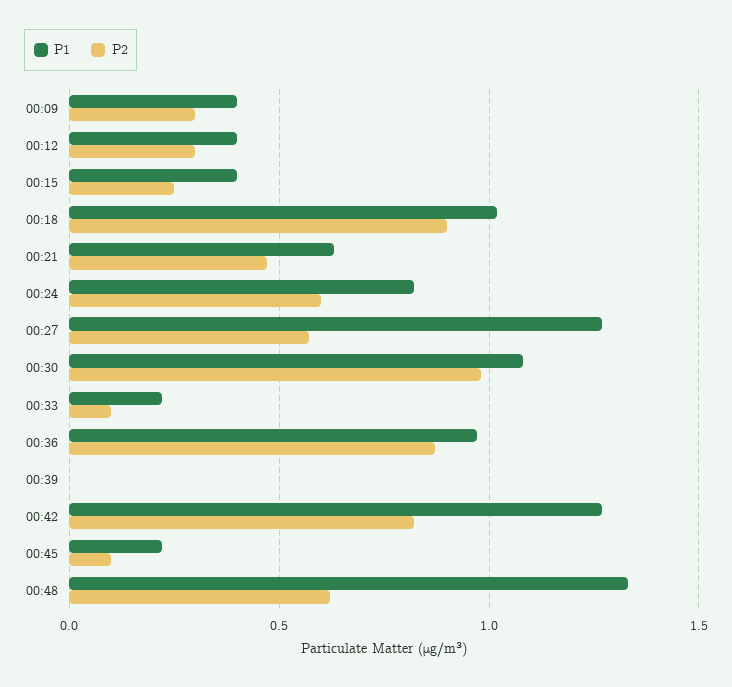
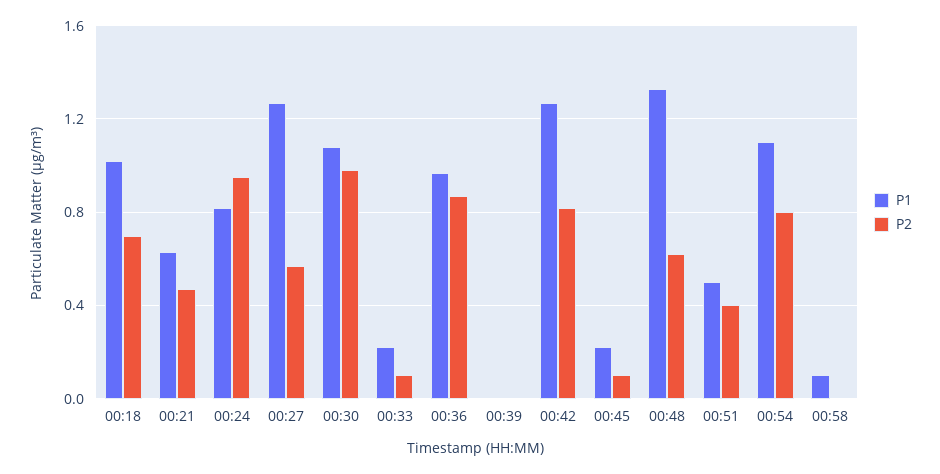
P1, 00:09: 0.4 -> none
P2, 00:09: 0.3 -> none
P1, 00:12: 0.4 -> none
P2, 00:12: 0.3 -> none
P1, 00:15: 0.4 -> none
P2, 00:15: 0.25 -> none
P2, 00:18: 0.9 -> 0.7
P2, 00:24: 0.6 -> 0.95
P1, 00:51: none -> 0.5
P2, 00:51: none -> 0.4
P1, 00:54: none -> 1.1
P2, 00:54: none -> 0.8
P1, 00:58: none -> 0.1
P2, 00:58: none -> 0

